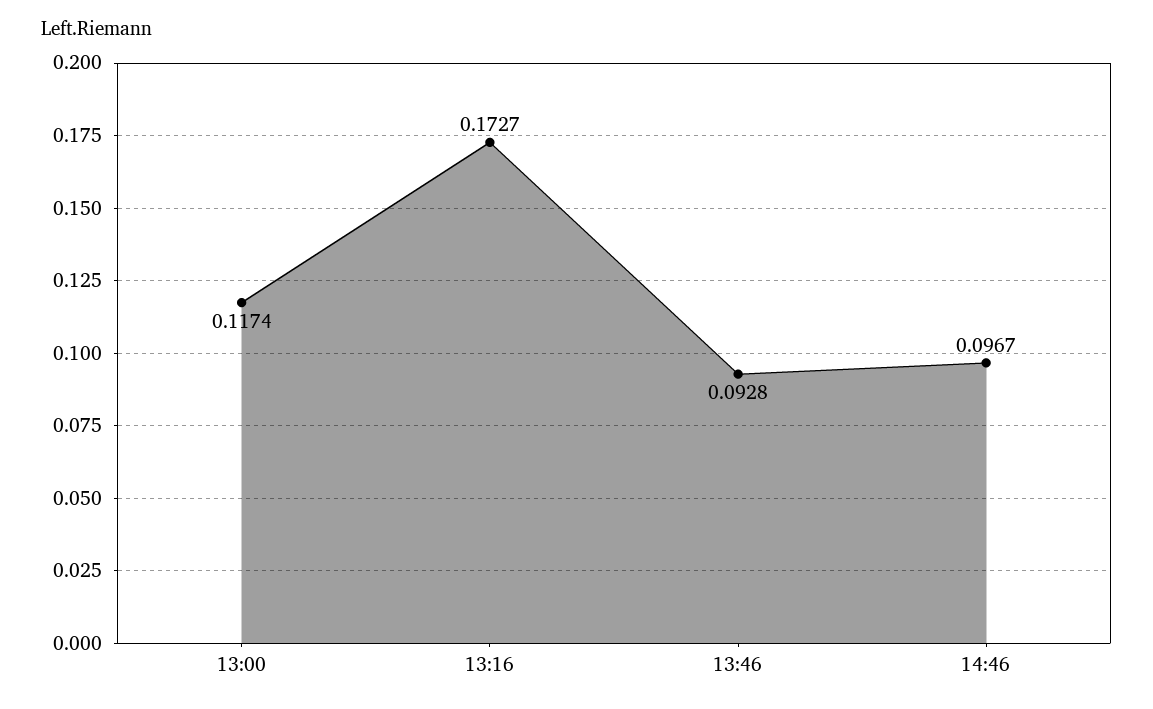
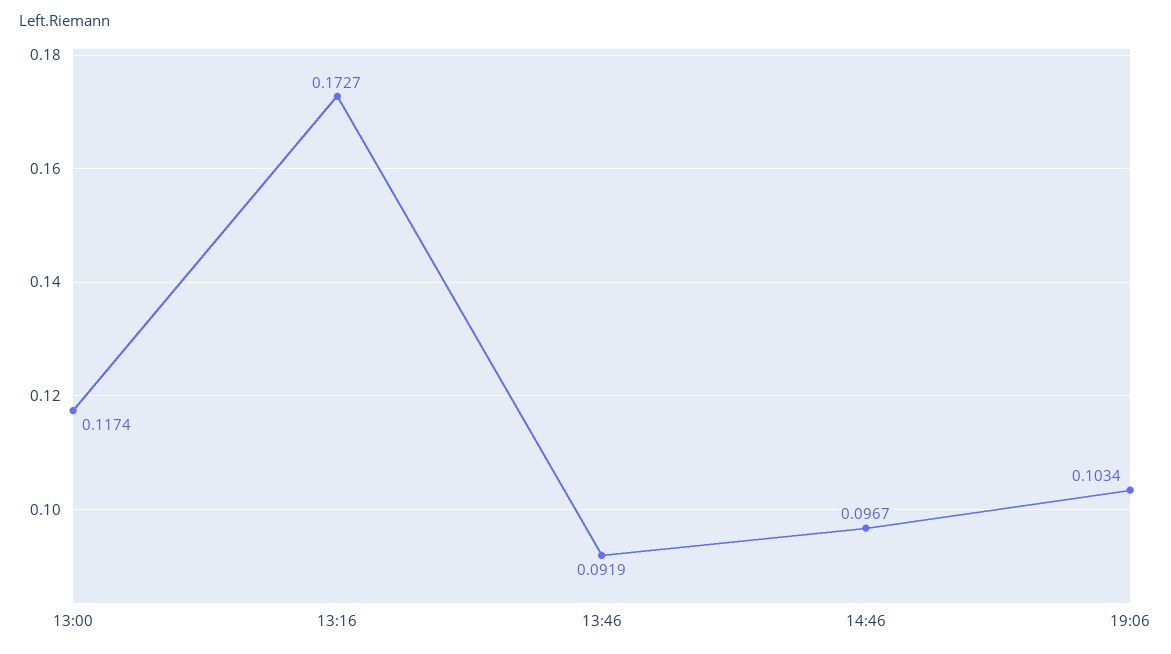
13:46: 0.0928 -> 0.0919
19:06: none -> 0.1034

